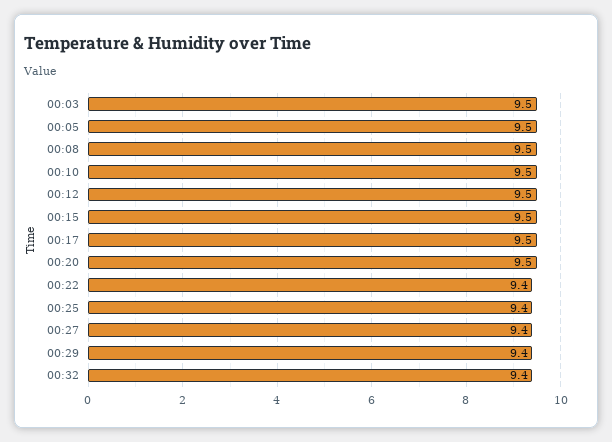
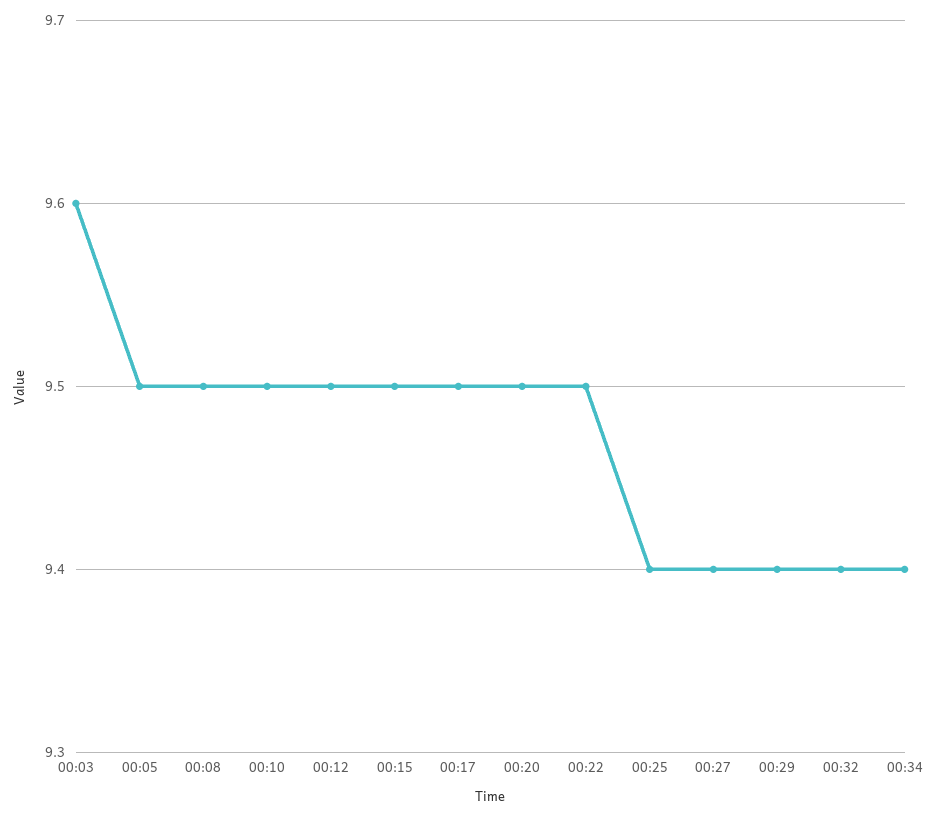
00:03: 9.5 -> 9.6
00:22: 9.4 -> 9.5
00:34: none -> 9.4

